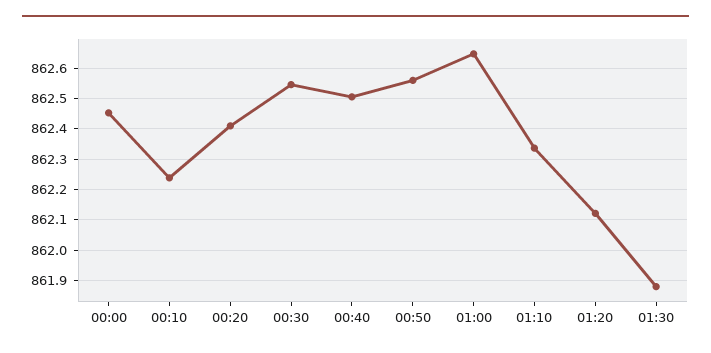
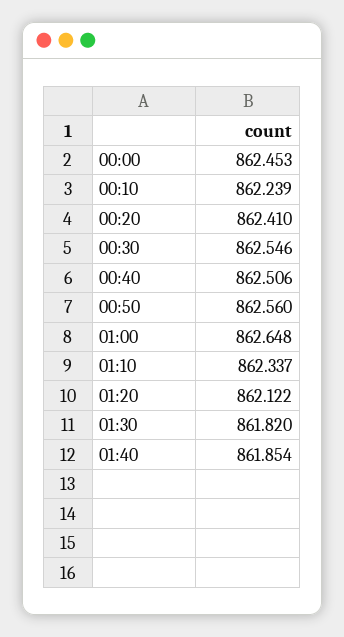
01:30: 861.88 -> 861.82
01:40: none -> 861.854

